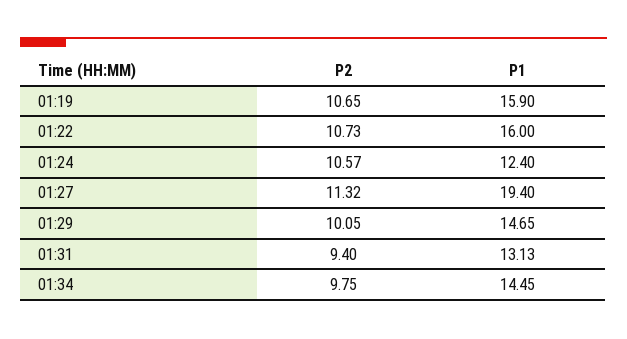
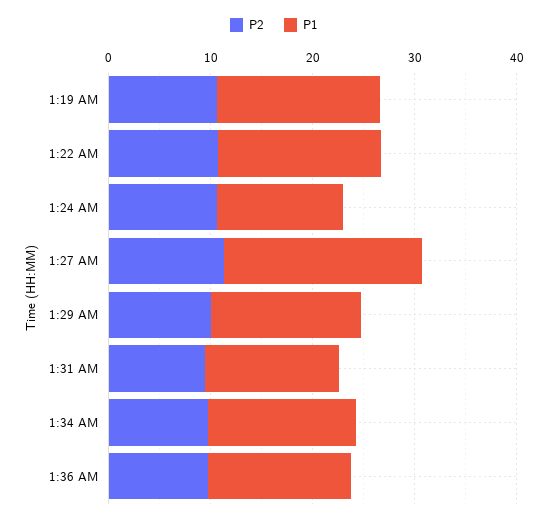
P2, 1:36 AM: none -> 10
P1, 1:36 AM: none -> 14

